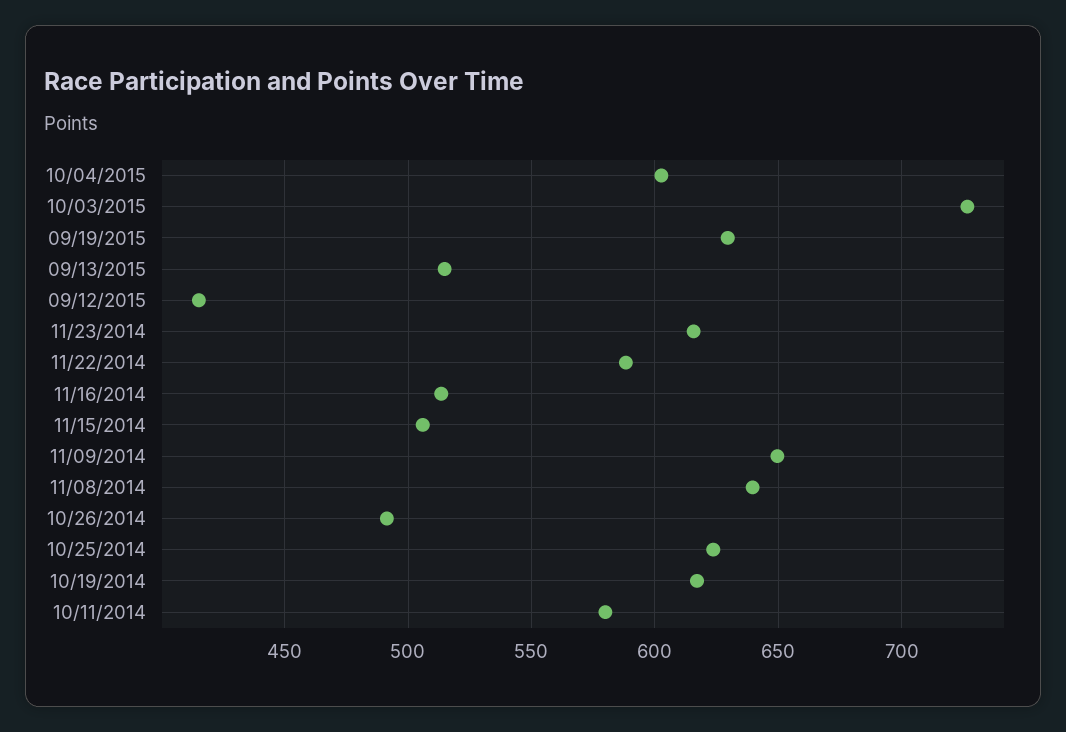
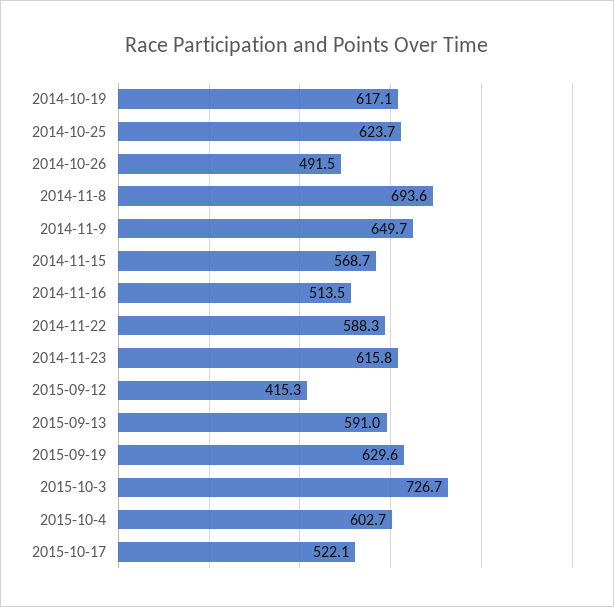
09/13/2015: 515 -> 591
11/15/2014: 505 -> 568.7
11/08/2014: 640 -> 693.6
10/11/2014: 580 -> none
2015-10-17: none -> 522.1

